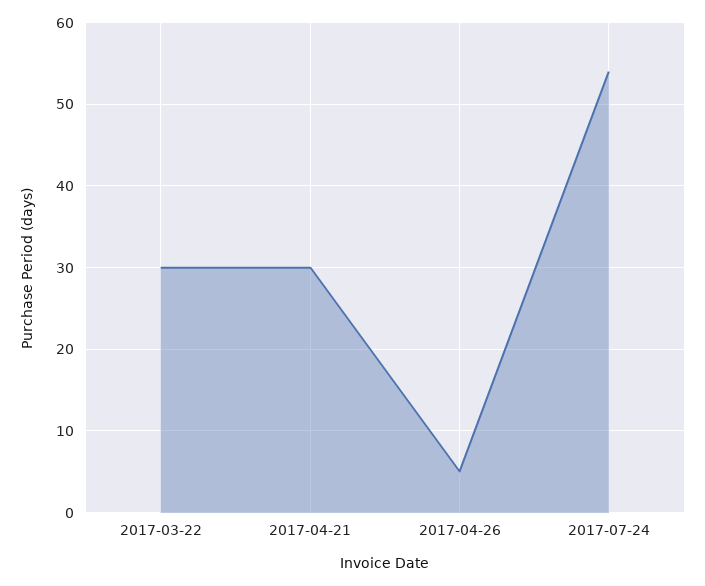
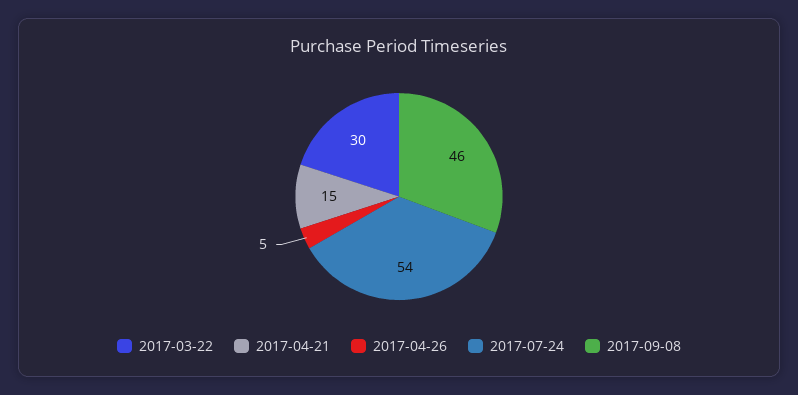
2017-04-21: 30 -> 15
2017-09-08: none -> 46

